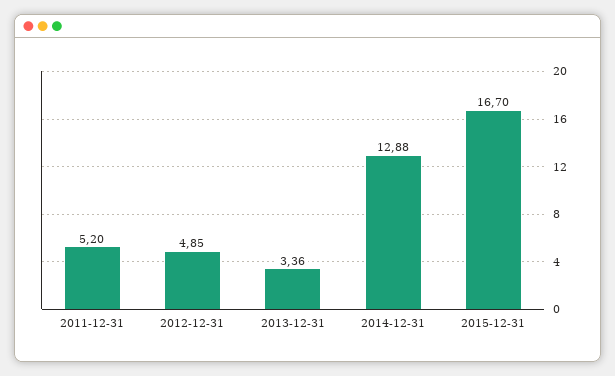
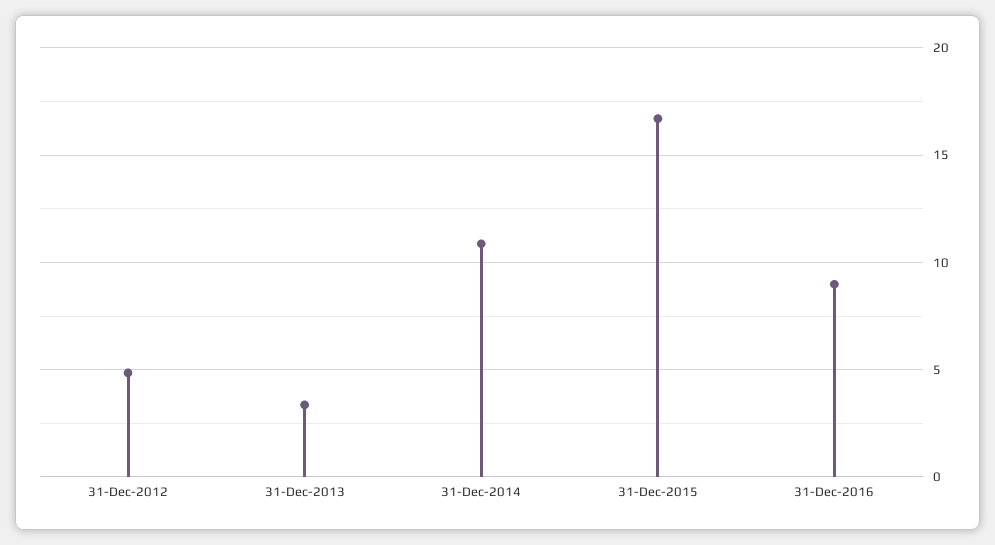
2011-12-31: 5.2 -> none
2014-12-31: 12.88 -> 11
31-Dec-2016: none -> 9

